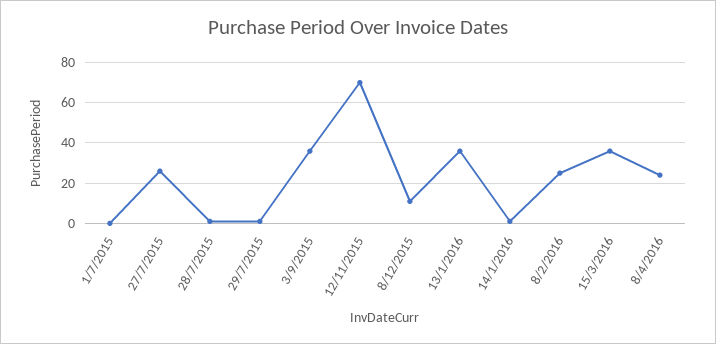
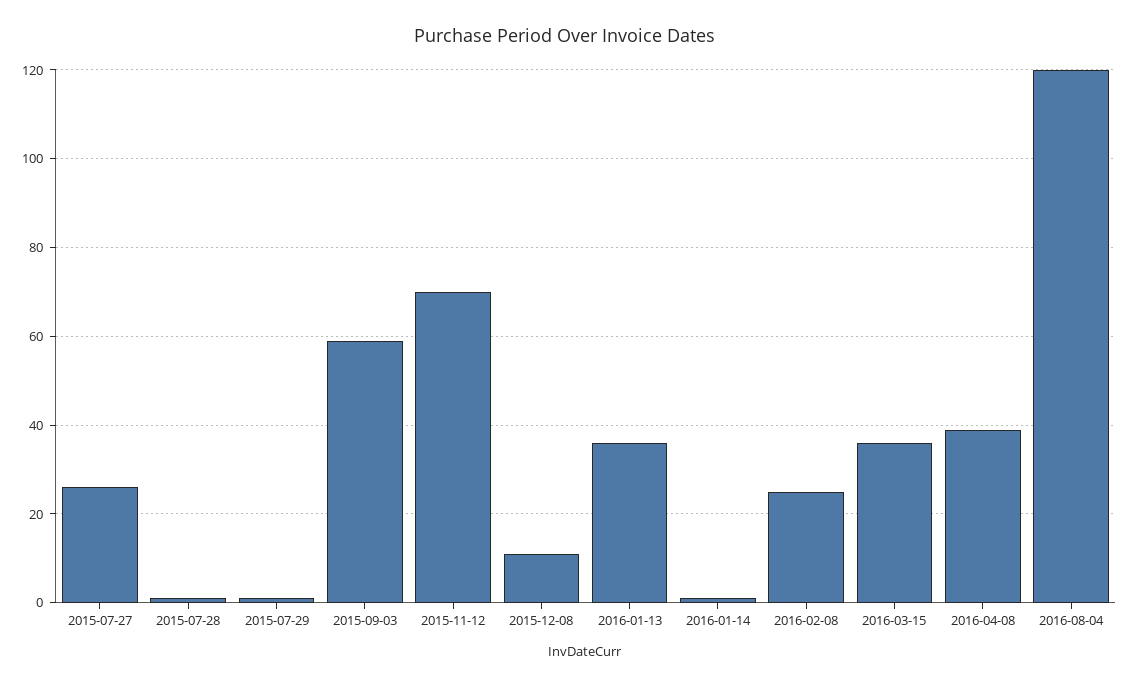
1/7/2015: 0 -> none
3/9/2015: 35 -> 60
8/4/2016: 25 -> 40
2016-08-04: none -> 120

